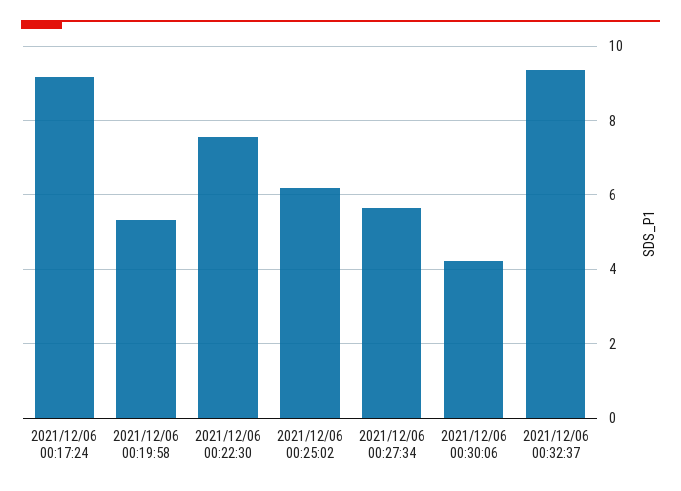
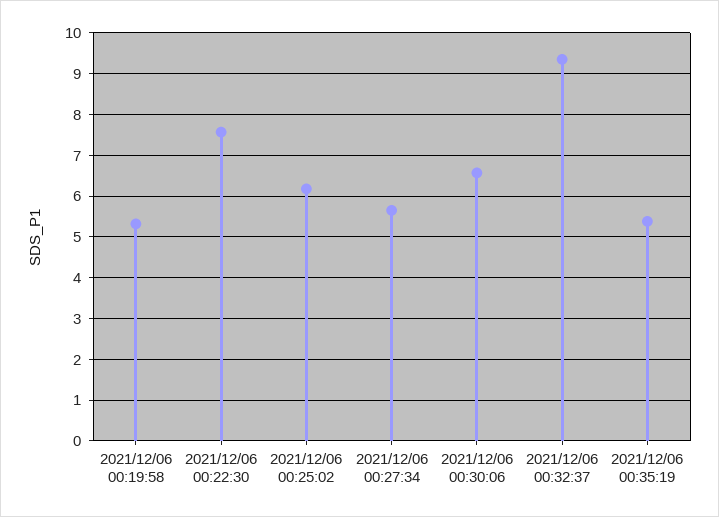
2021/12/06 00:17:24: 9.2 -> none
2021/12/06 00:30:06: 4.2 -> 6.6
2021/12/06 00:35:19: none -> 5.4

